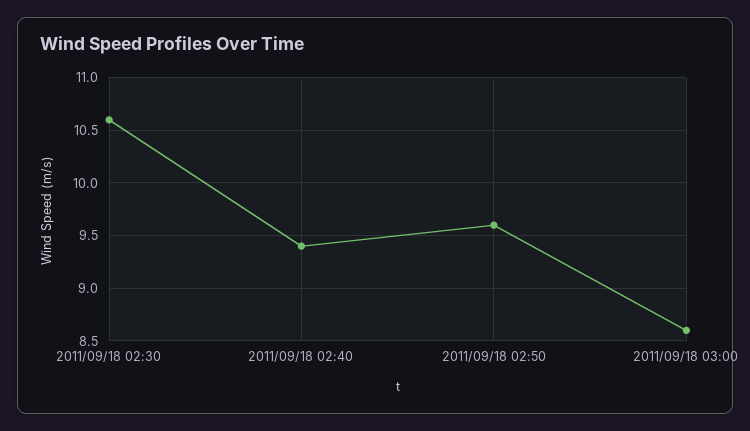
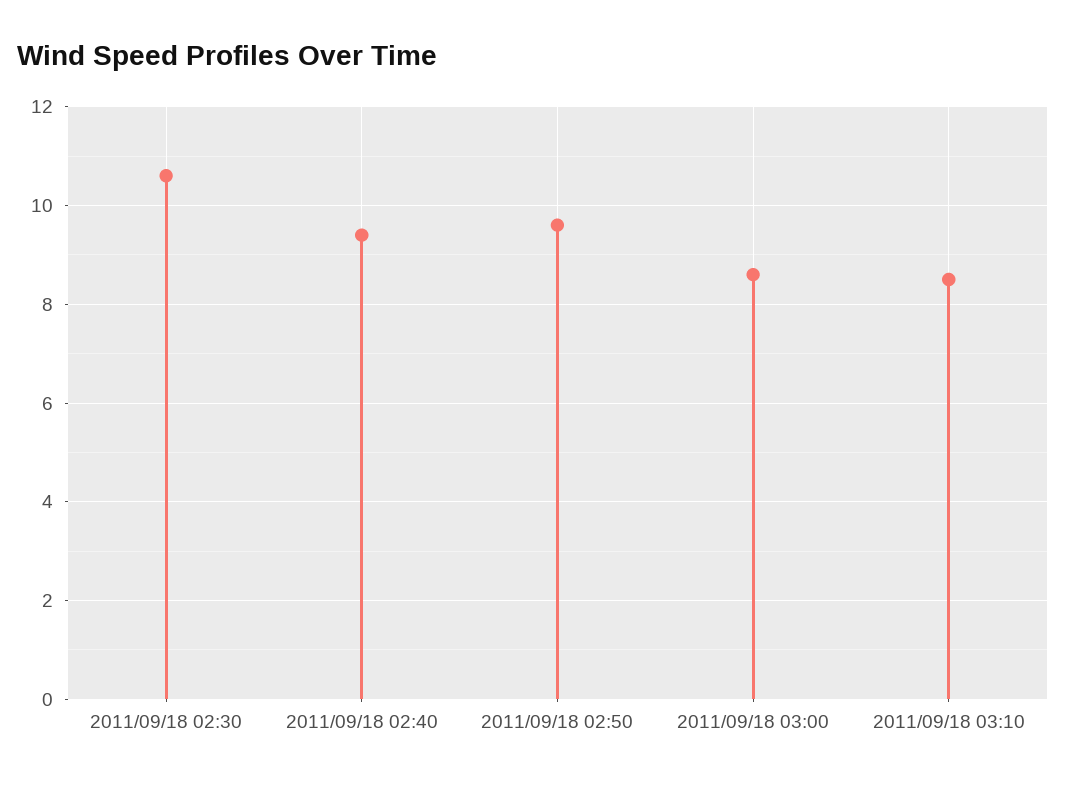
2011/09/18 03:10: none -> 8.5

